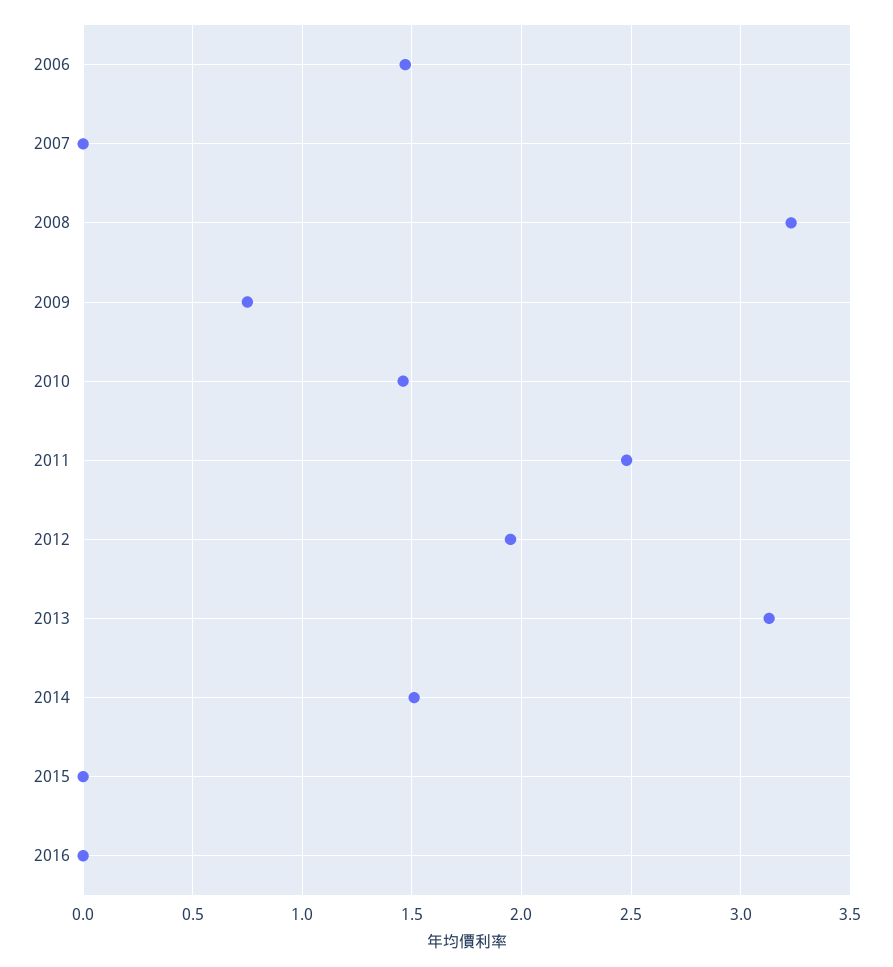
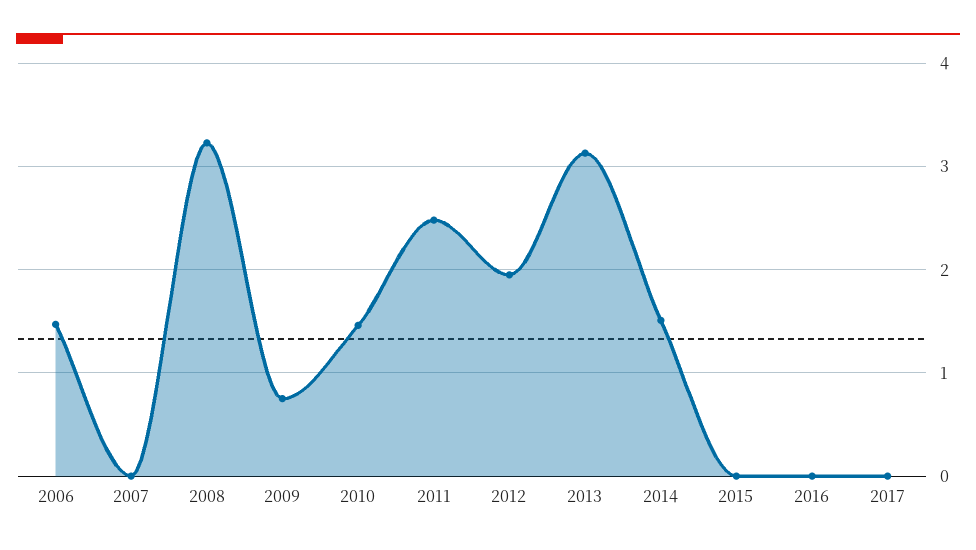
2017: none -> 0

